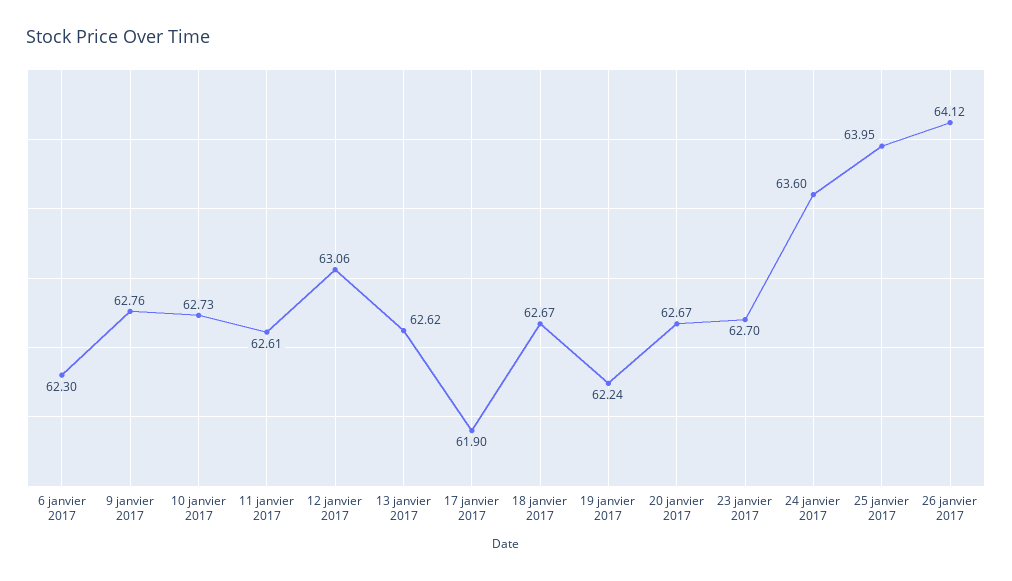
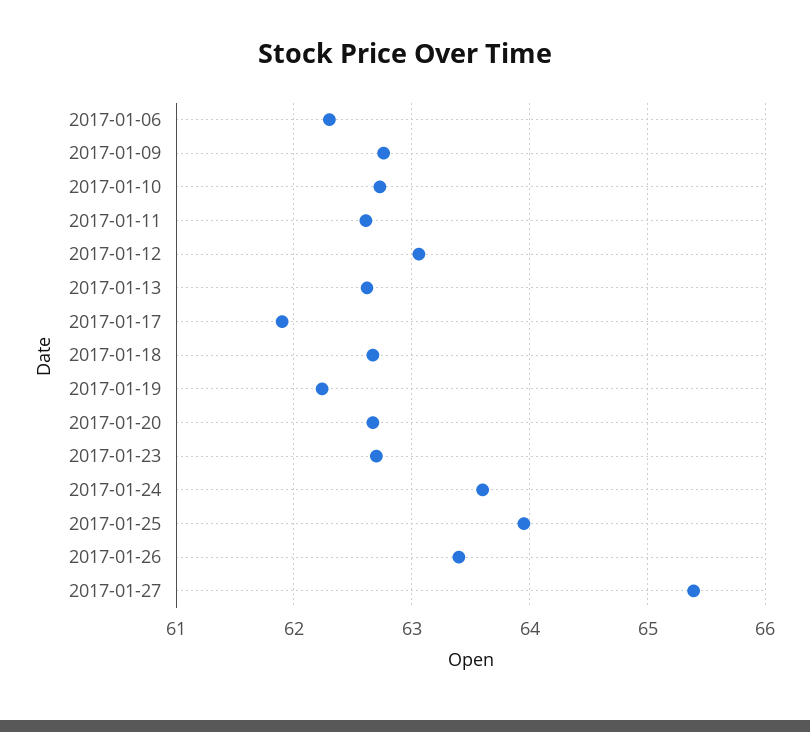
26 janvier 2017: 64.12 -> 63.4
2017-01-27: none -> 65.4

